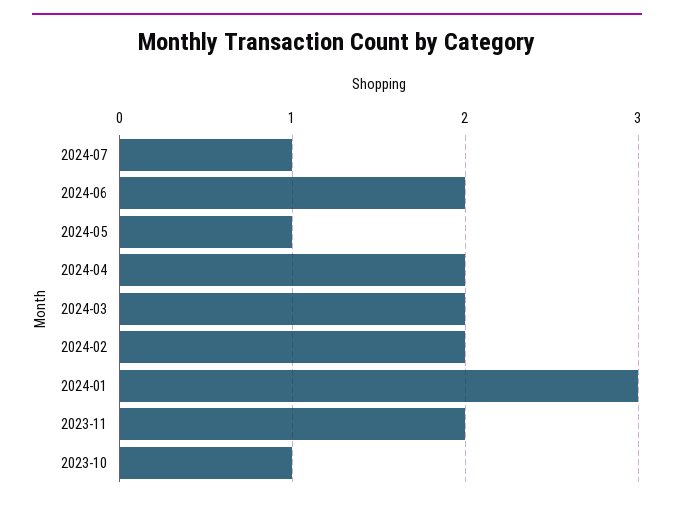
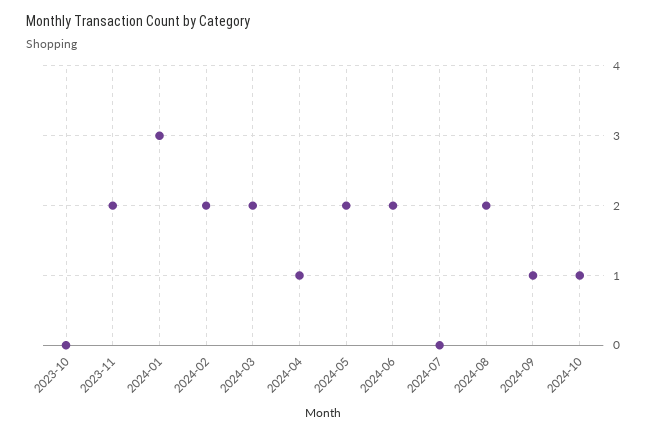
2024-07: 1 -> 0
2024-05: 1 -> 2
2024-04: 2 -> 1
2023-10: 1 -> 0
2024-08: none -> 2
2024-09: none -> 1
2024-10: none -> 1

